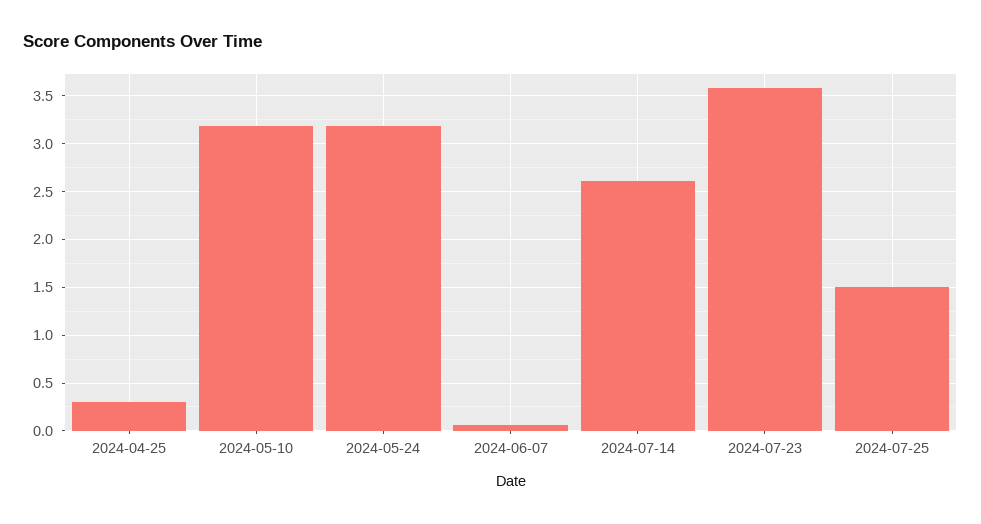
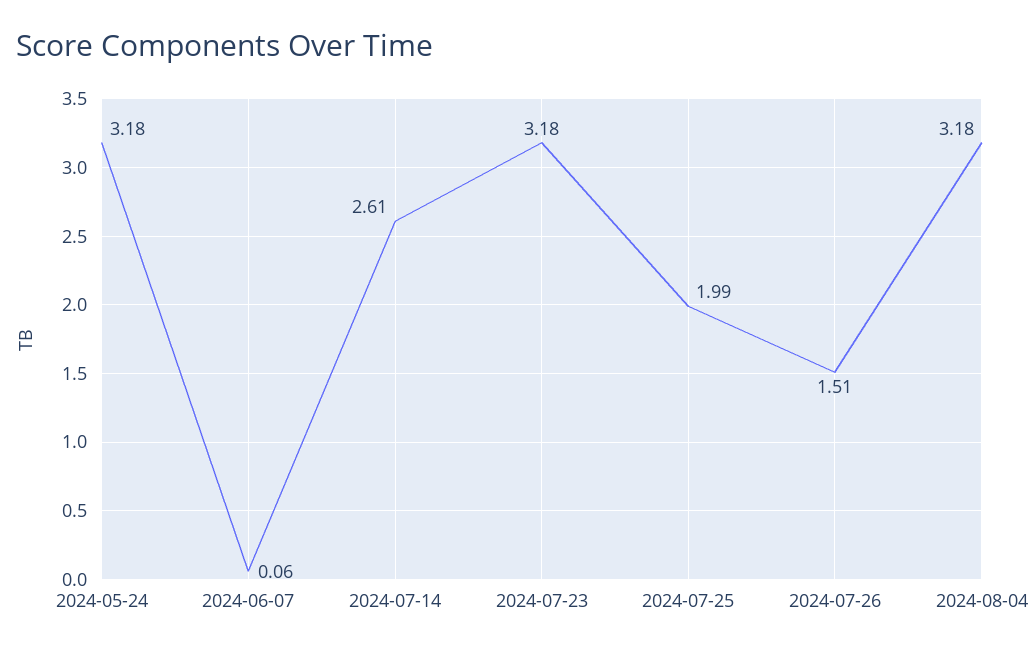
2024-04-25: 0.3 -> none
2024-05-10: 3.2 -> none
2024-07-23: 3.6 -> 3.18
2024-07-25: 1.5 -> 1.99
2024-07-26: none -> 1.51
2024-08-04: none -> 3.18

